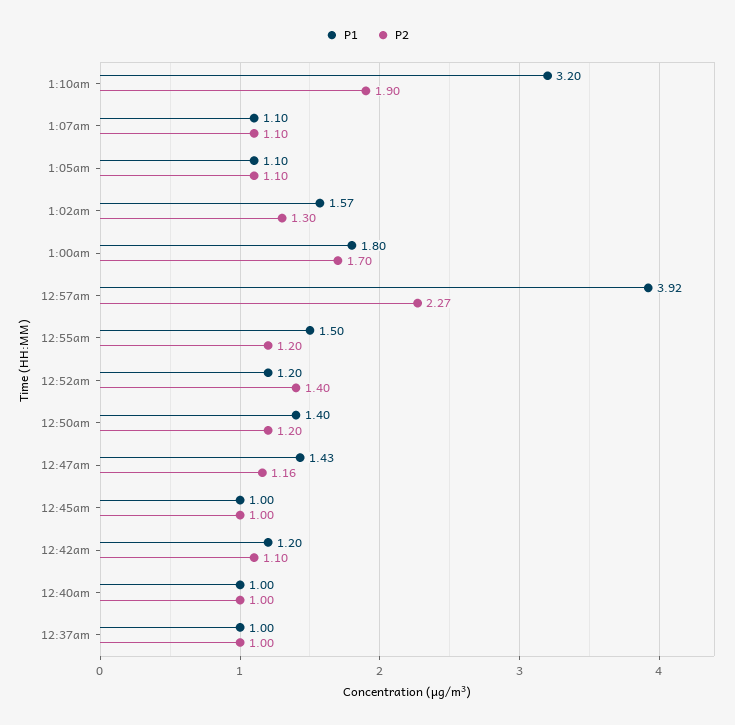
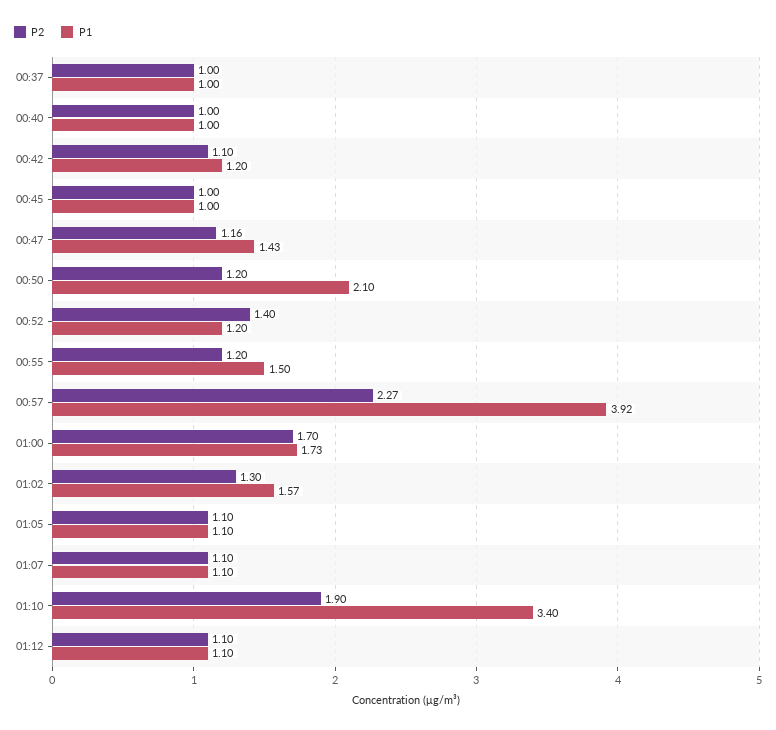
P1, 1:10am: 3.2 -> 3.4
P1, 1:00am: 1.8 -> 1.73
P1, 12:50am: 1.4 -> 2.1
P2, 01:12: none -> 1.1
P1, 01:12: none -> 1.1

